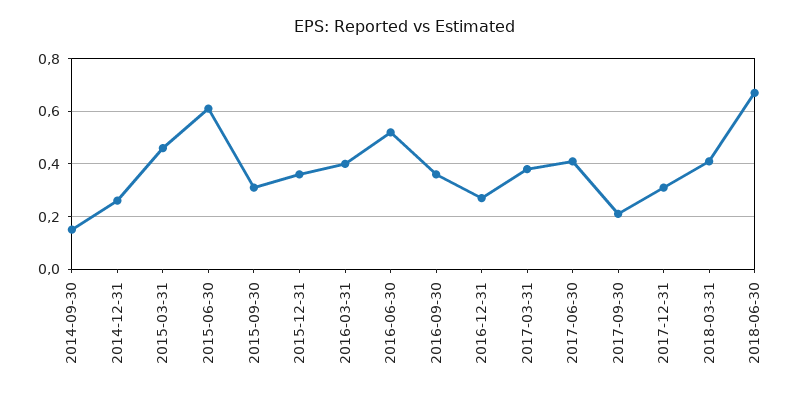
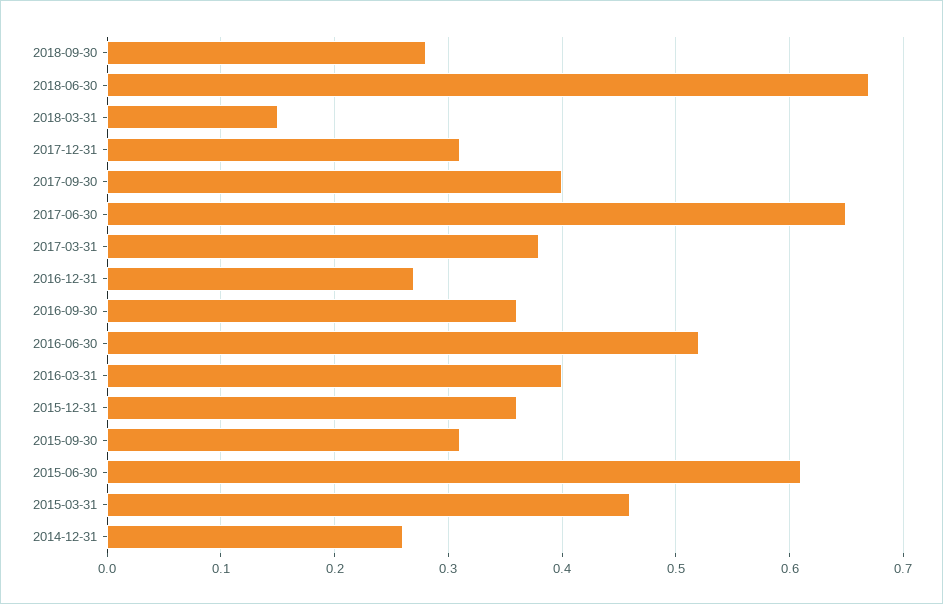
2014-09-30: 0.15 -> none
2017-06-30: 0.4 -> 0.65
2017-09-30: 0.2 -> 0.4
2018-03-31: 0.4 -> 0.15
2018-09-30: none -> 0.28

